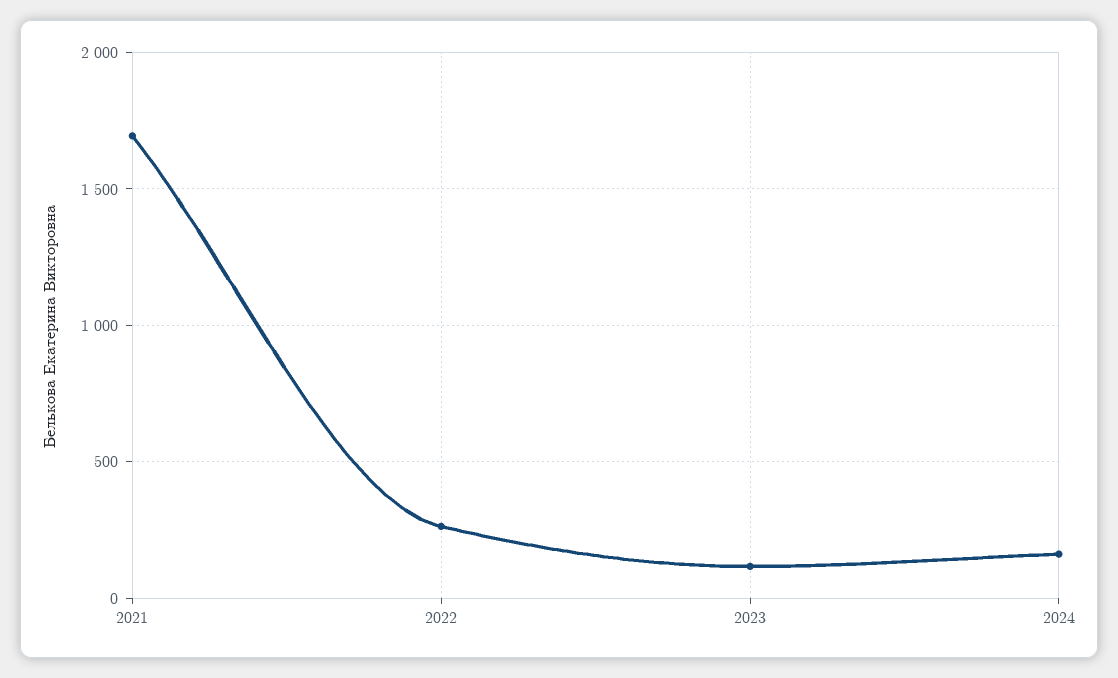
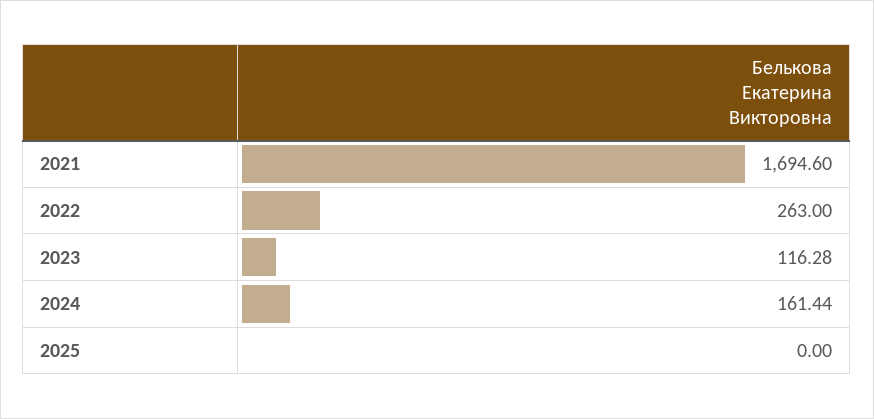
2025: none -> 0

